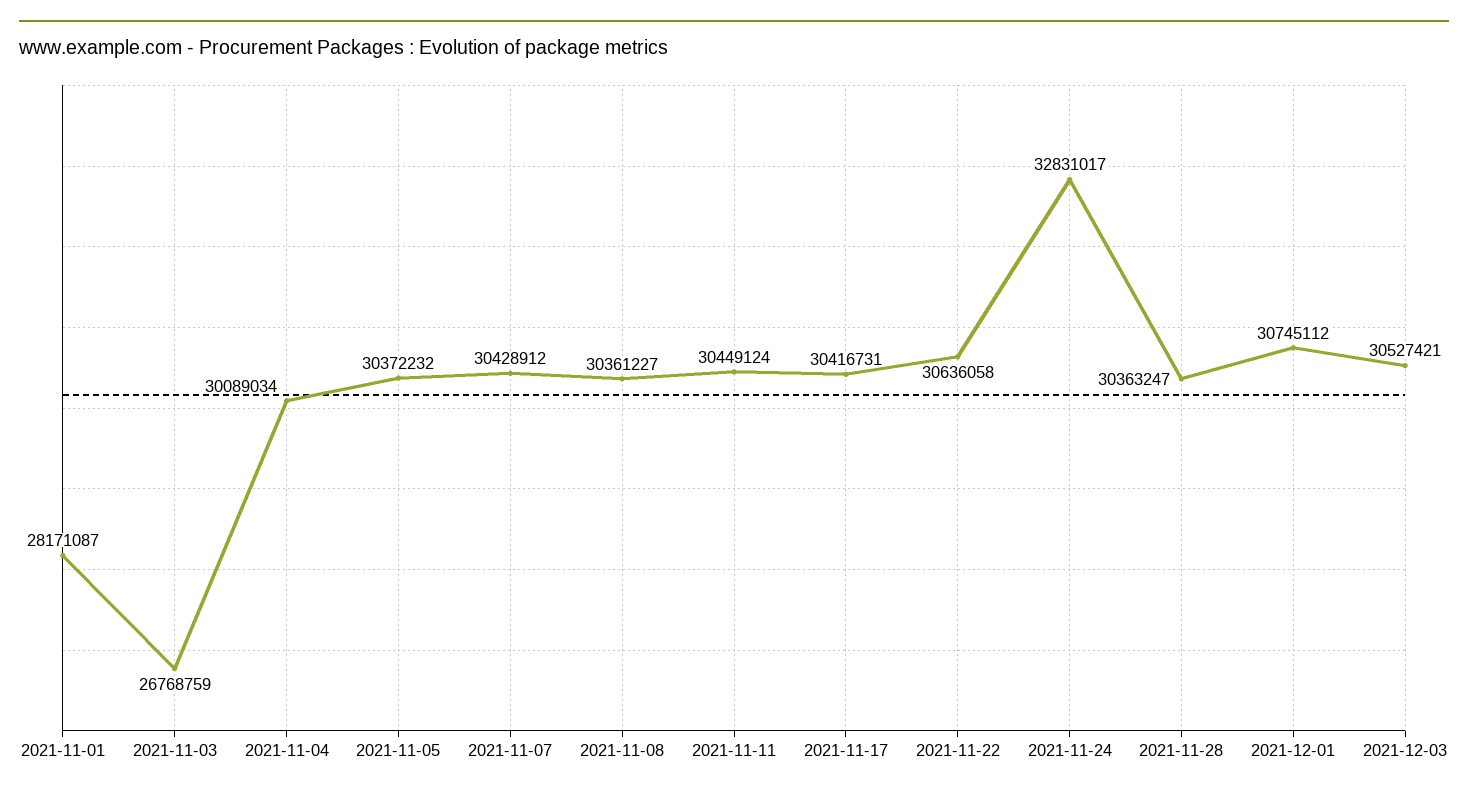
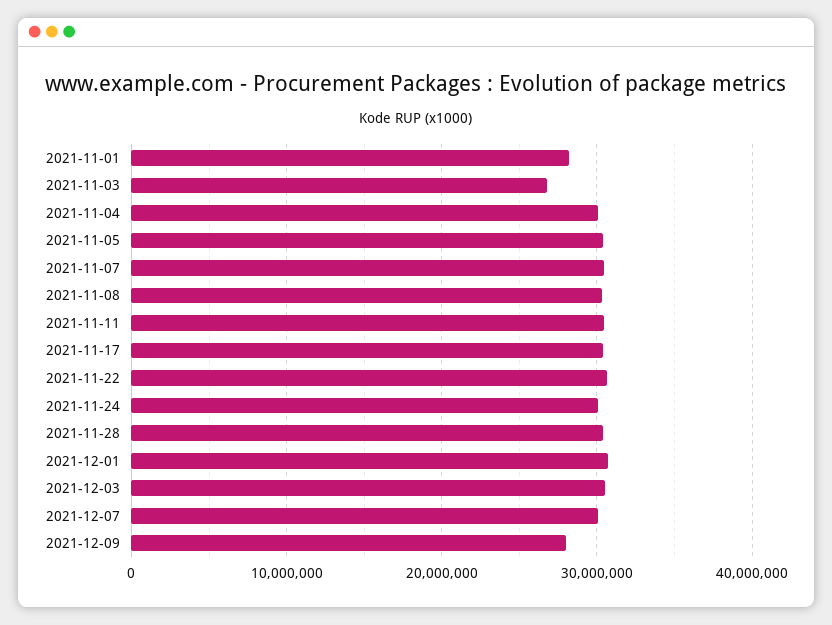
2021-11-24: 32831017 -> 30000000
2021-12-07: none -> 30000000
2021-12-09: none -> 28000000

